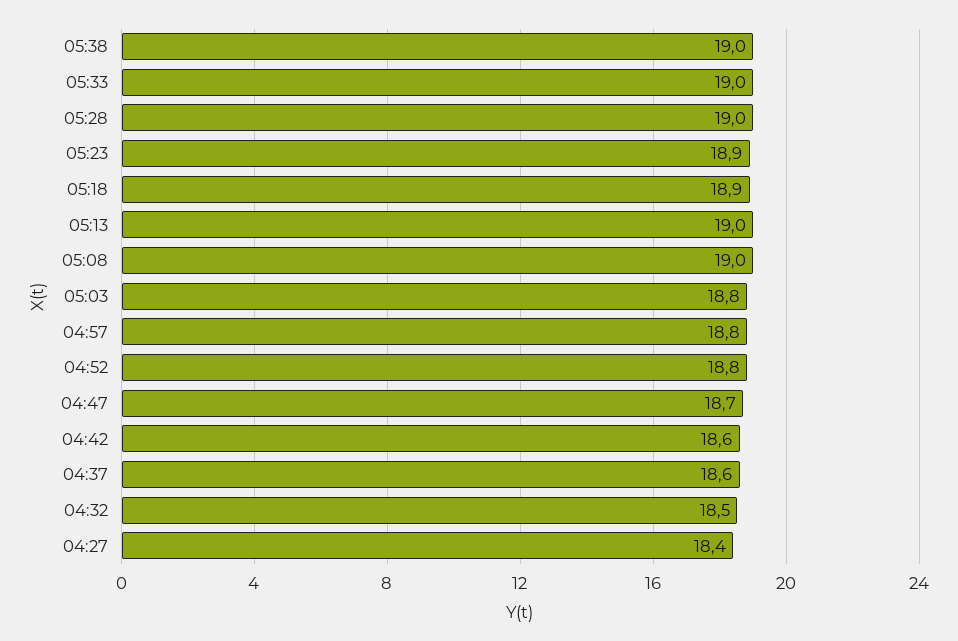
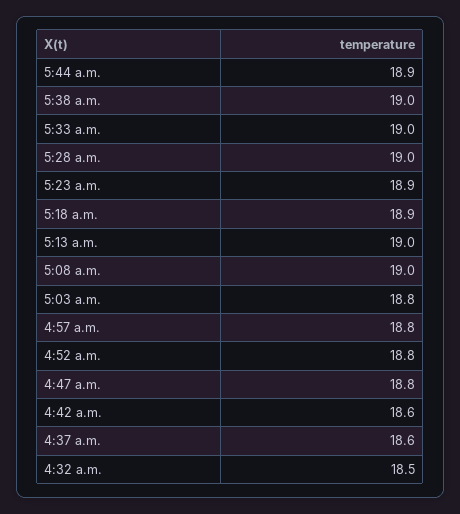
04:47: 18.7 -> 18.8
04:27: 18.4 -> none
5:44 a.m.: none -> 18.9

